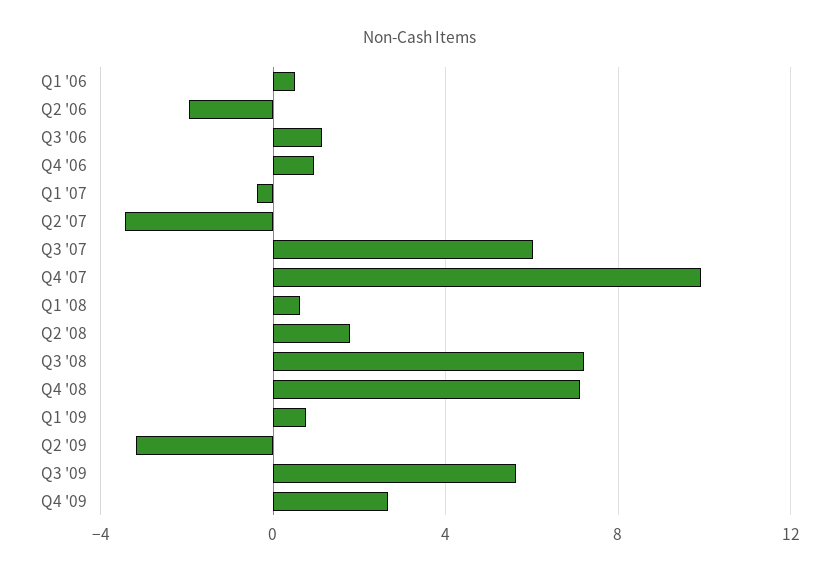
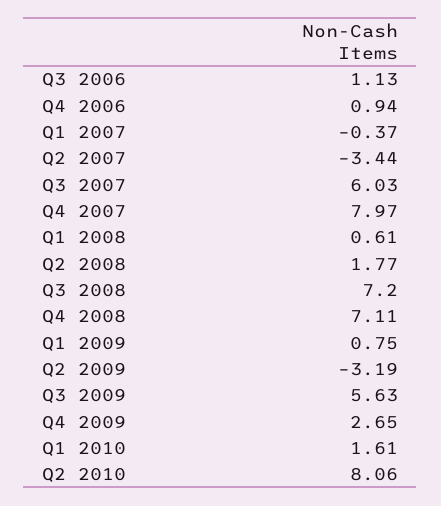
Q1 '06: 0.5 -> none
Q2 '06: -2 -> none
Q4 '07: 10 -> 7.97
Q1 2010: none -> 1.61
Q2 2010: none -> 8.06

